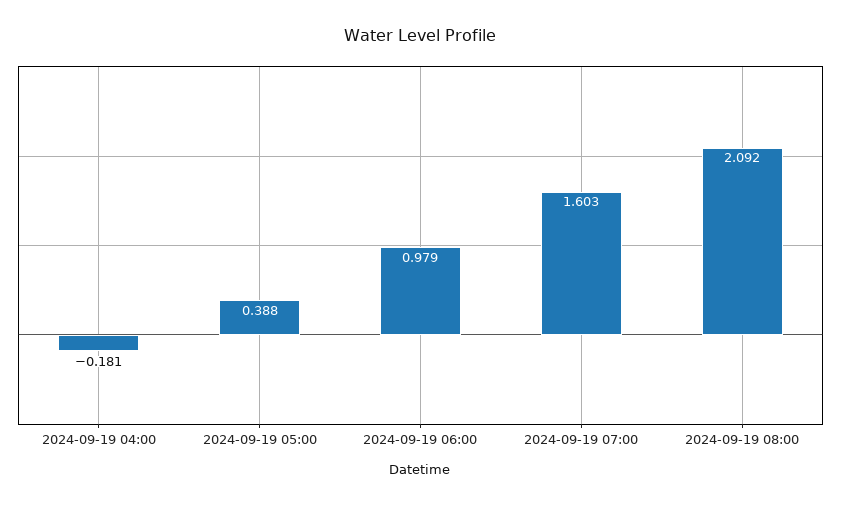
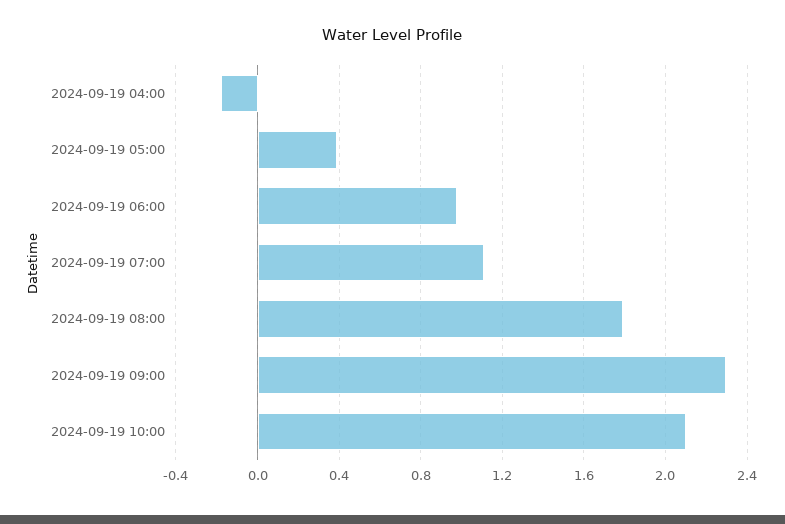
2024-09-19 07:00: 1.603 -> 1.1
2024-09-19 08:00: 2.092 -> 1.8
2024-09-19 09:00: none -> 2.3
2024-09-19 10:00: none -> 2.1

